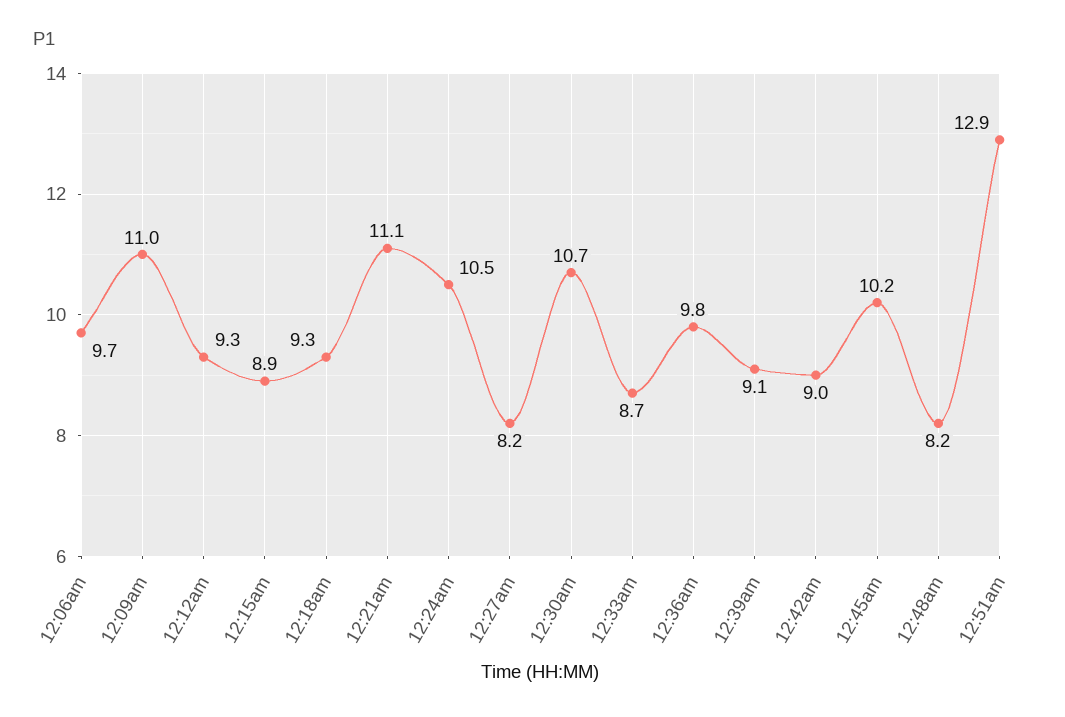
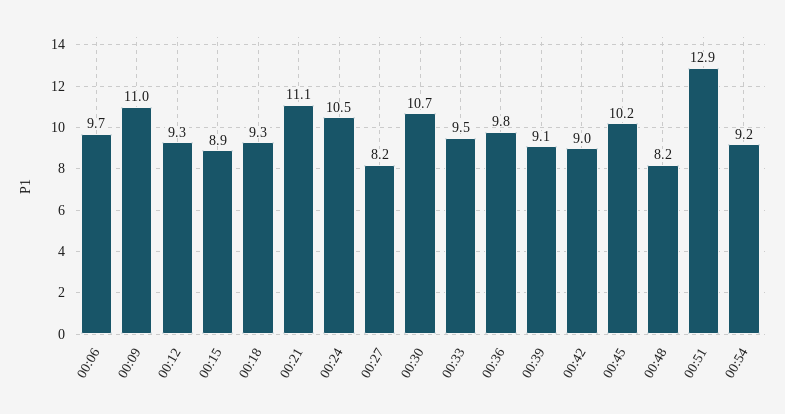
12:33am: 8.7 -> 9.5
00:54: none -> 9.2

